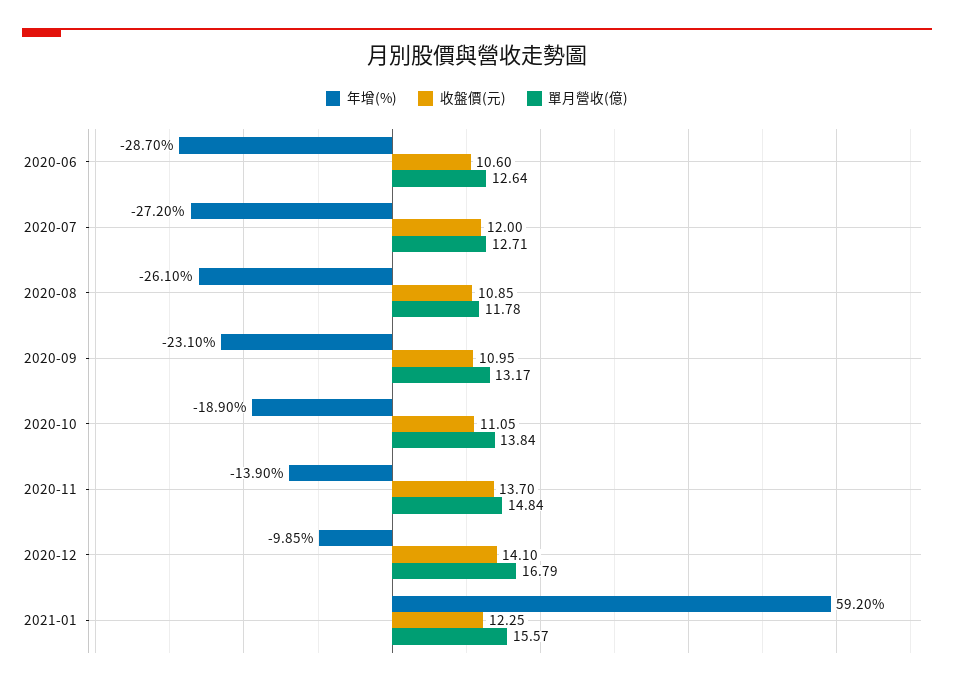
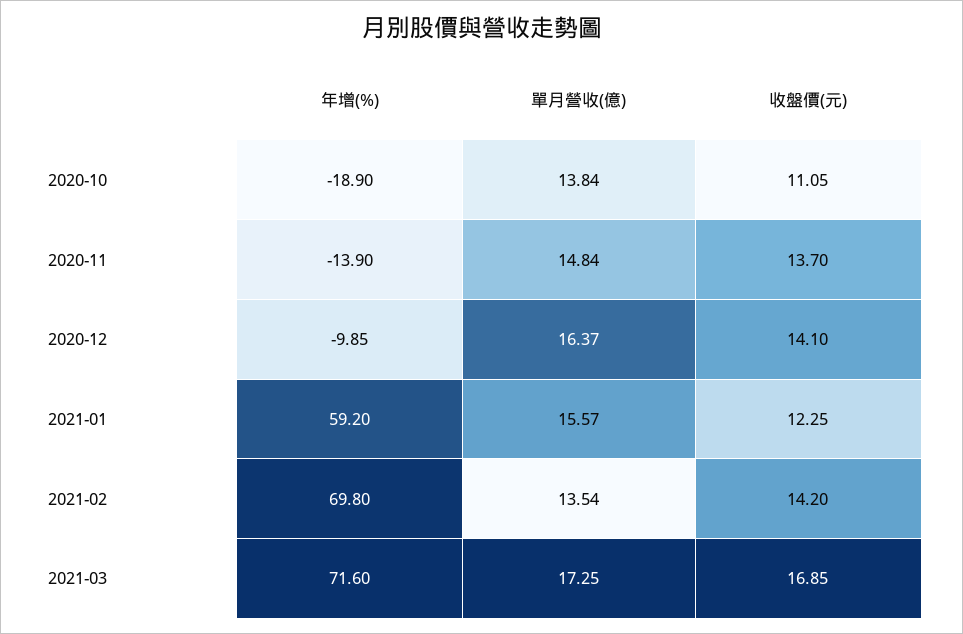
年增(%), 2020-06: -28.7 -> none
收盤價(元), 2020-06: 10.6 -> none
單月營收(億), 2020-06: 12.64 -> none
年增(%), 2020-07: -27.2 -> none
收盤價(元), 2020-07: 12 -> none
單月營收(億), 2020-07: 12.71 -> none
年增(%), 2020-08: -26.1 -> none
收盤價(元), 2020-08: 10.85 -> none
單月營收(億), 2020-08: 11.78 -> none
年增(%), 2020-09: -23.1 -> none
收盤價(元), 2020-09: 10.95 -> none
單月營收(億), 2020-09: 13.17 -> none
單月營收(億), 2020-12: 16.79 -> 16.37
年增(%), 2021-02: none -> 69.8
單月營收(億), 2021-02: none -> 13.54
收盤價(元), 2021-02: none -> 14.2
年增(%), 2021-03: none -> 71.6
單月營收(億), 2021-03: none -> 17.25
收盤價(元), 2021-03: none -> 16.85

